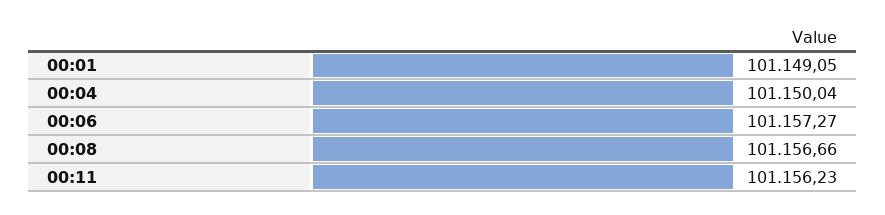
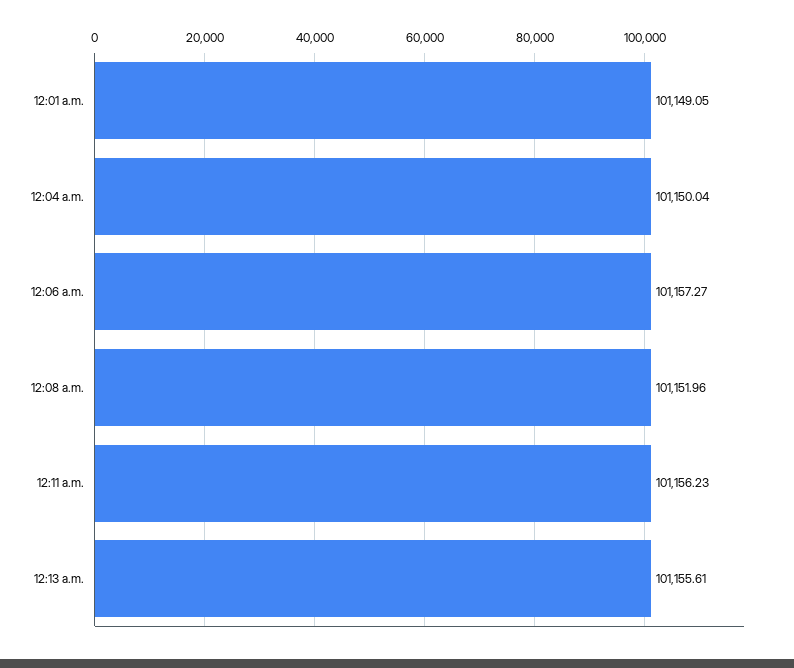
00:08: 101156.66 -> 101151.96
12:13 a.m.: none -> 101155.61

